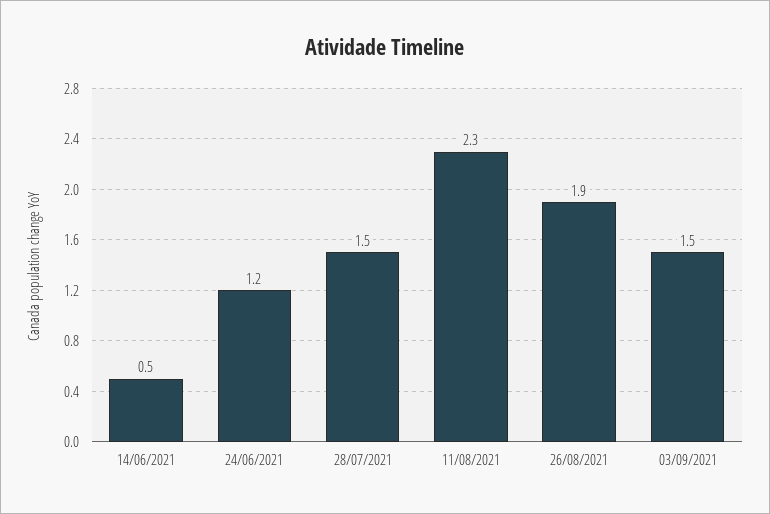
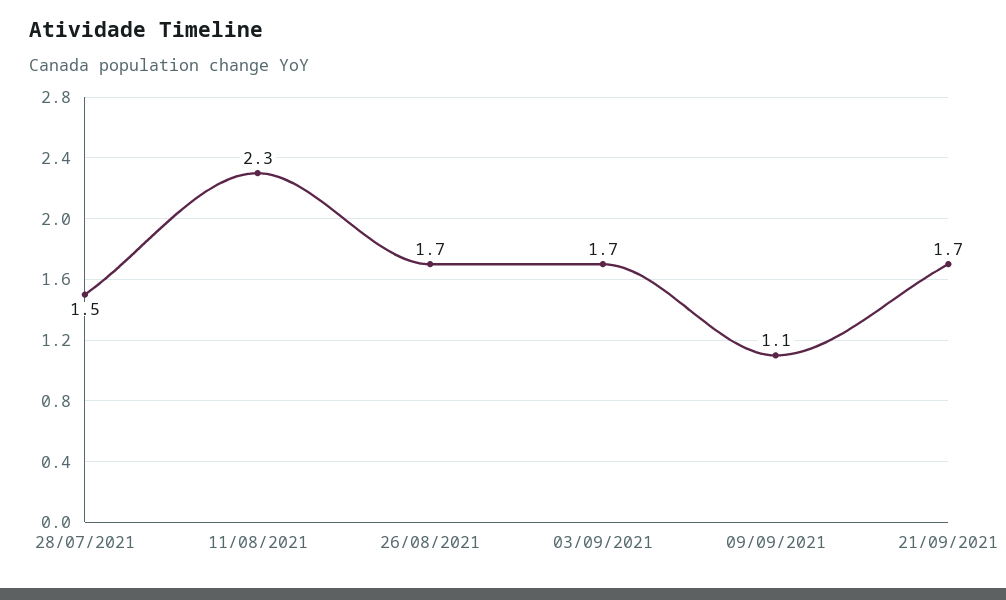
14/06/2021: 0.5 -> none
24/06/2021: 1.2 -> none
26/08/2021: 1.9 -> 1.7
03/09/2021: 1.5 -> 1.7
09/09/2021: none -> 1.1
21/09/2021: none -> 1.7

